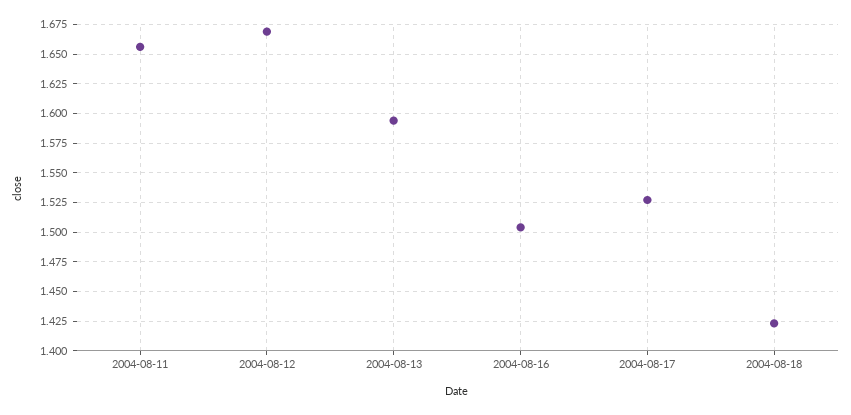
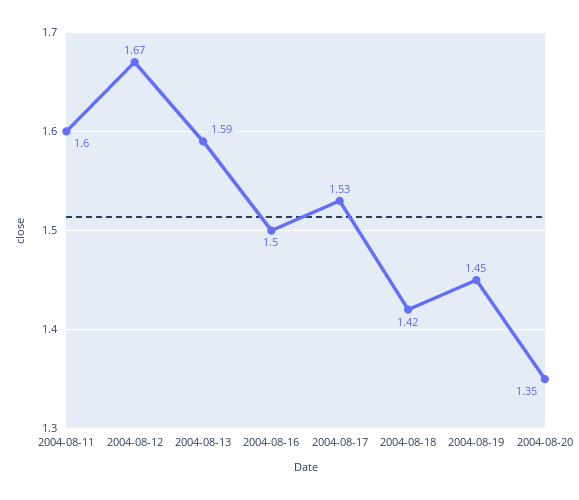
2004-08-11: 1.65 -> 1.6
2004-08-19: none -> 1.45
2004-08-20: none -> 1.35

